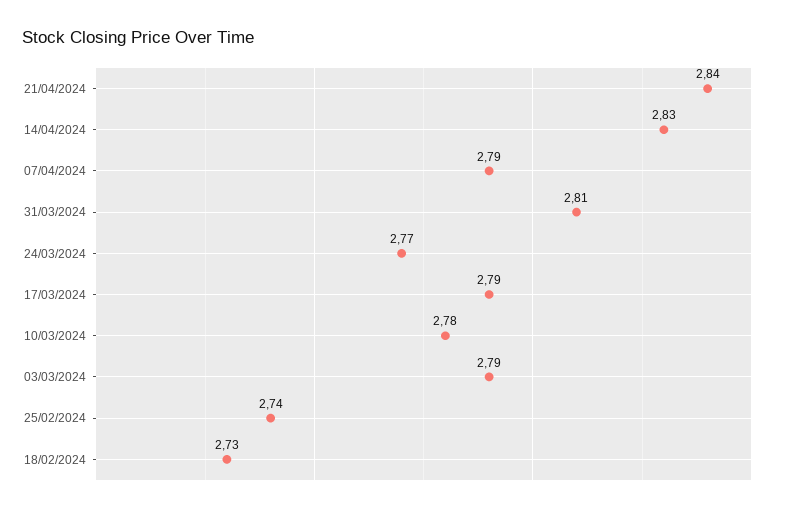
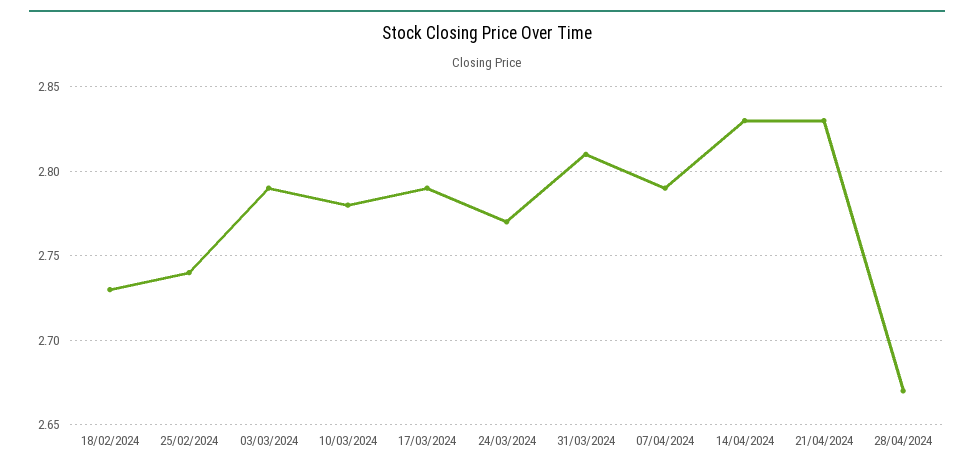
21/04/2024: 2.84 -> 2.83
28/04/2024: none -> 2.67

